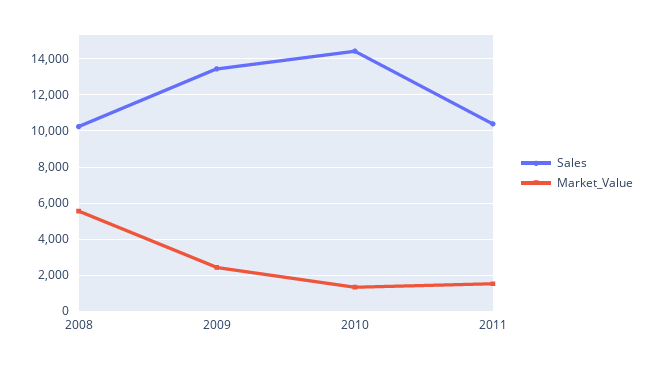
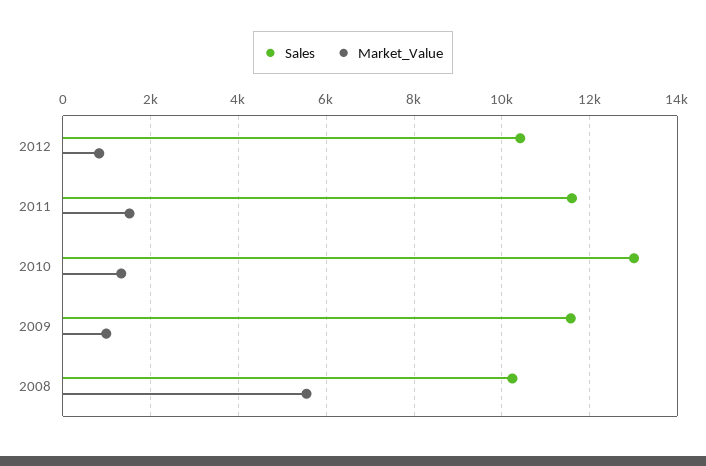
Sales, 2009: 13500 -> 11600
Market_Value, 2009: 2500 -> 1000
Sales, 2010: 14500 -> 13000
Sales, 2011: 10500 -> 11600
Sales, 2012: none -> 10400
Market_Value, 2012: none -> 800

